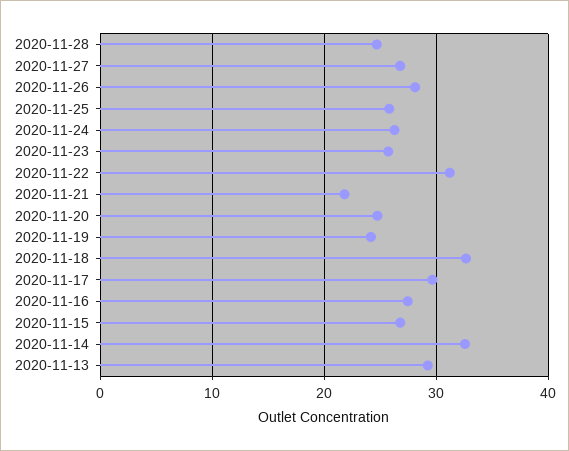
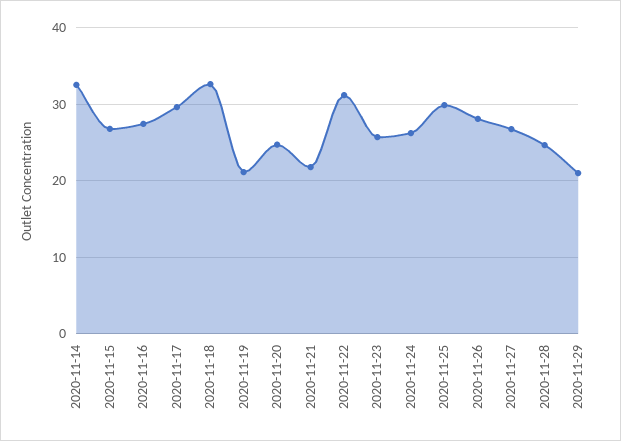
2020-11-25: 26 -> 30
2020-11-19: 24 -> 21
2020-11-13: 29 -> none
2020-11-29: none -> 21

